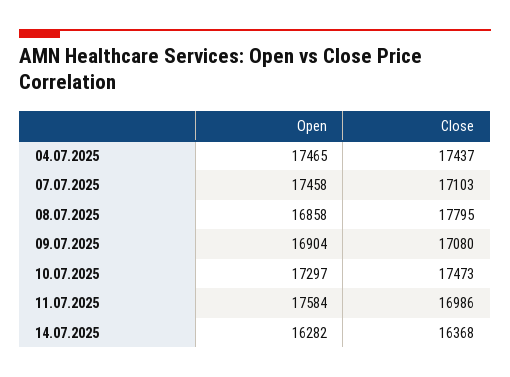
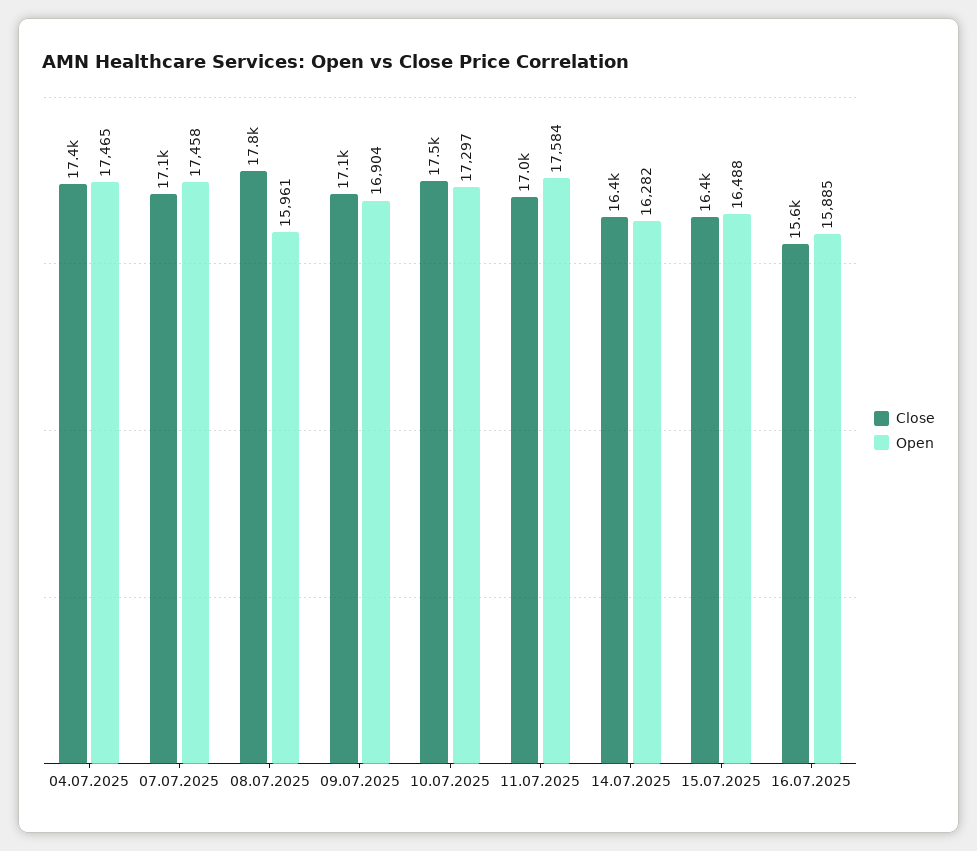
Open, 08.07.2025: 16858 -> 15961
Close, 15.07.2025: none -> 16400
Open, 15.07.2025: none -> 16488
Close, 16.07.2025: none -> 15600
Open, 16.07.2025: none -> 15885

